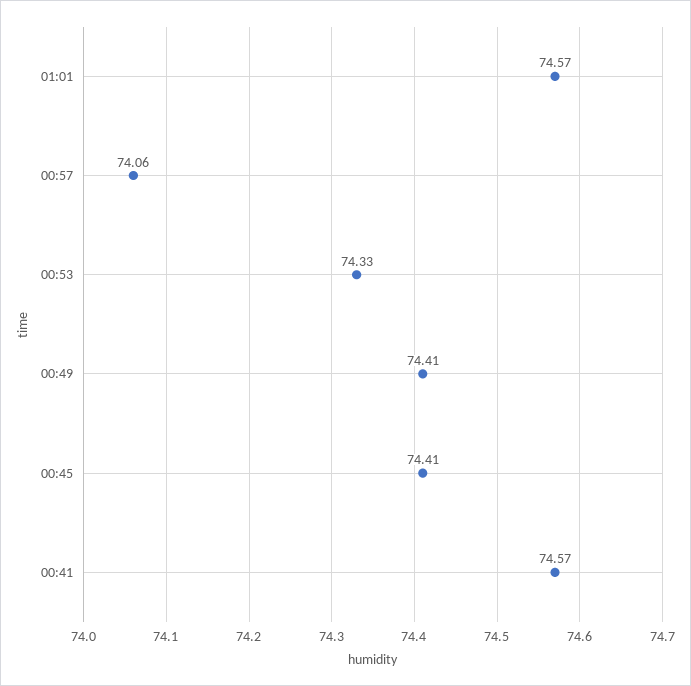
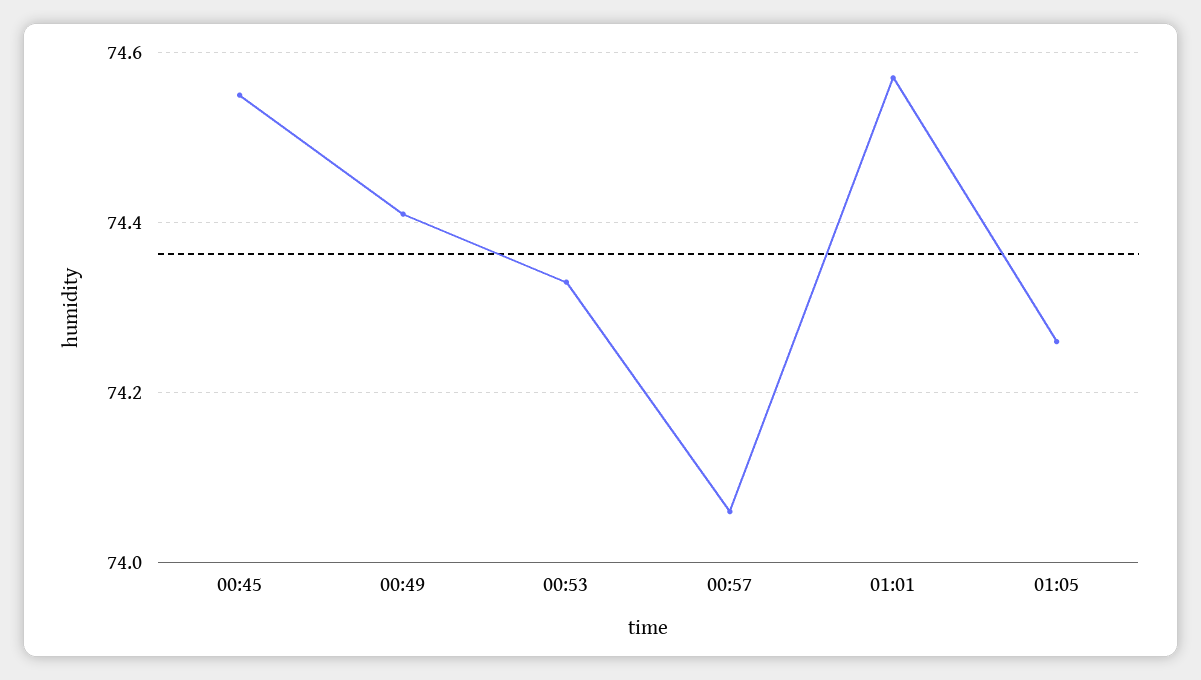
00:45: 74.41 -> 74.55
00:41: 74.57 -> none
01:05: none -> 74.25

